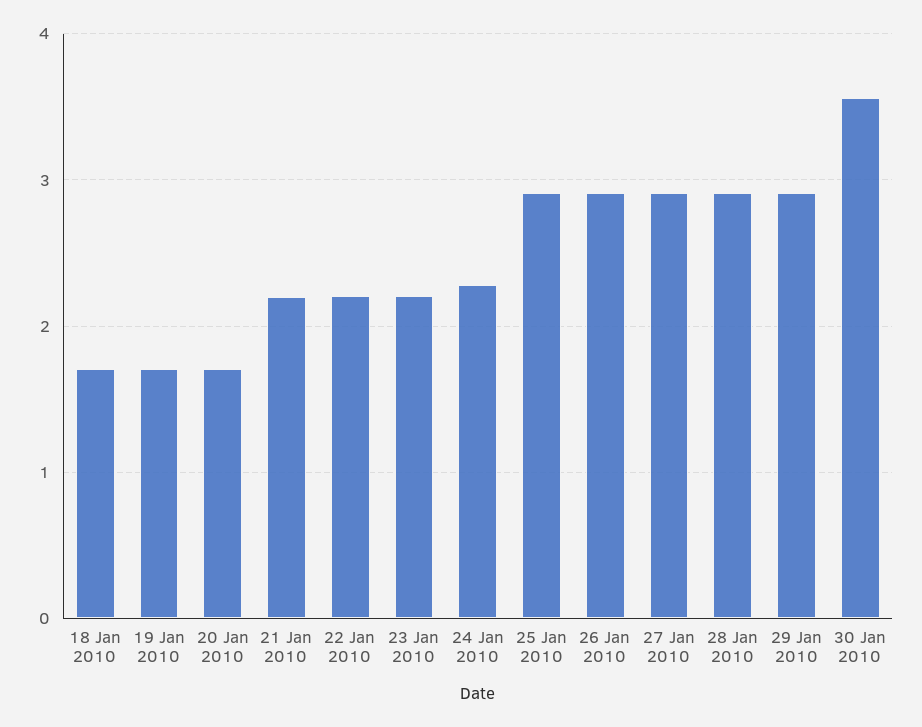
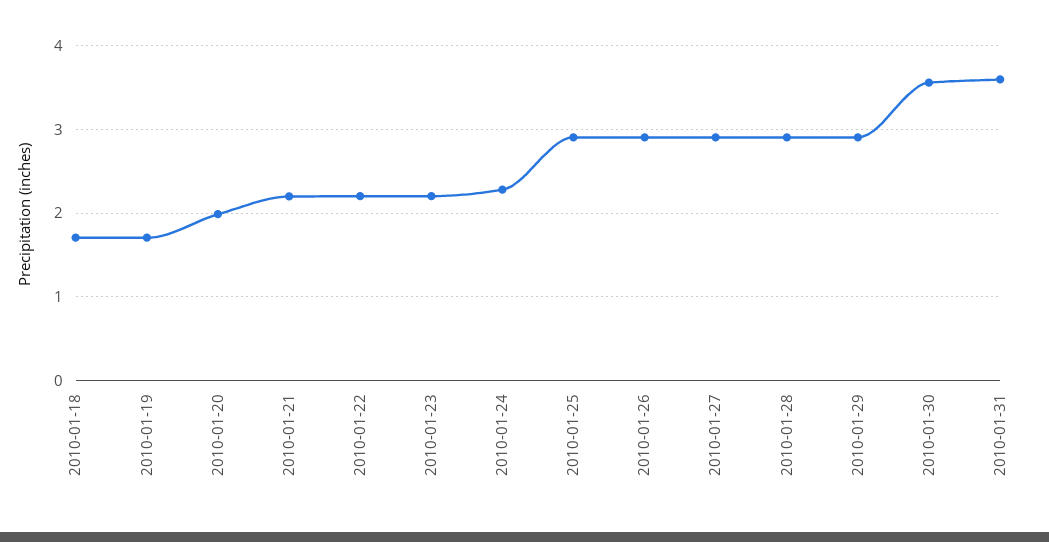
20 Jan 2010: 1.7 -> 2
2010-01-31: none -> 3.6

